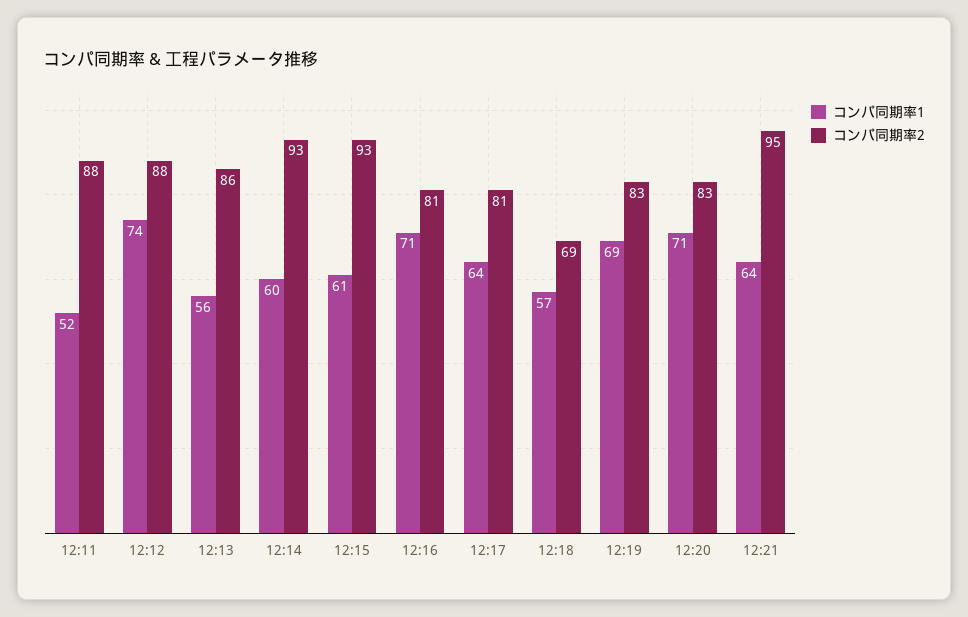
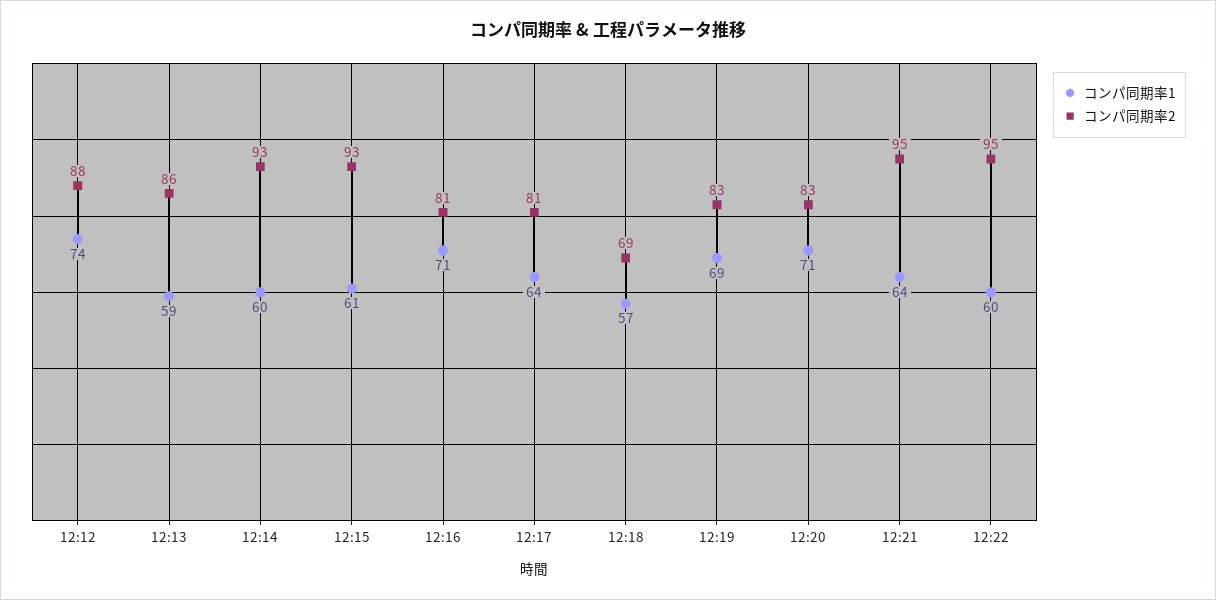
コンパ同期率1, 12:11: 52 -> none
コンパ同期率2, 12:11: 88 -> none
コンパ同期率1, 12:13: 56 -> 59
コンパ同期率1, 12:22: none -> 60
コンパ同期率2, 12:22: none -> 95

